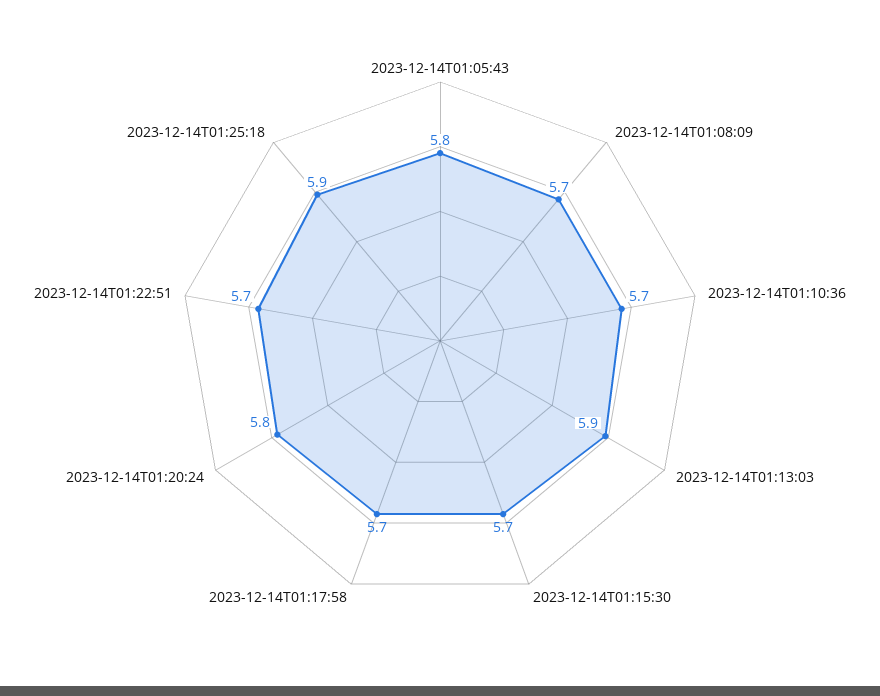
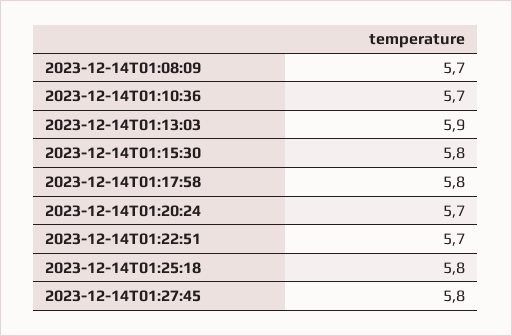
2023-12-14T01:05:43: 5.8 -> none
2023-12-14T01:15:30: 5.7 -> 5.8
2023-12-14T01:17:58: 5.7 -> 5.8
2023-12-14T01:20:24: 5.8 -> 5.7
2023-12-14T01:25:18: 5.9 -> 5.8
2023-12-14T01:27:45: none -> 5.8

